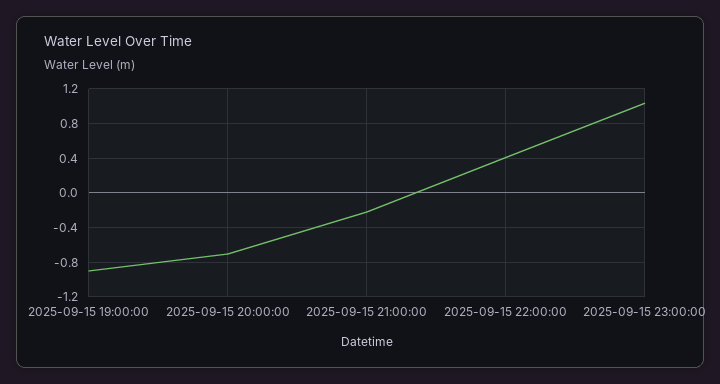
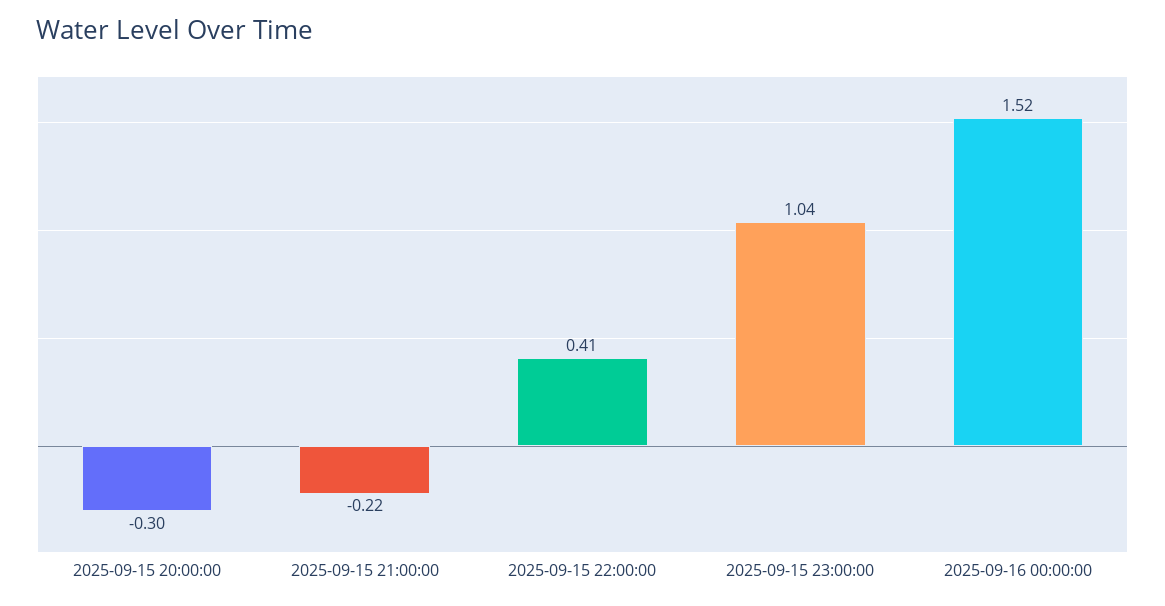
2025-09-15 19:00:00: -0.9 -> none
2025-09-15 20:00:00: -0.7 -> -0.3
2025-09-16 00:00:00: none -> 1.52

